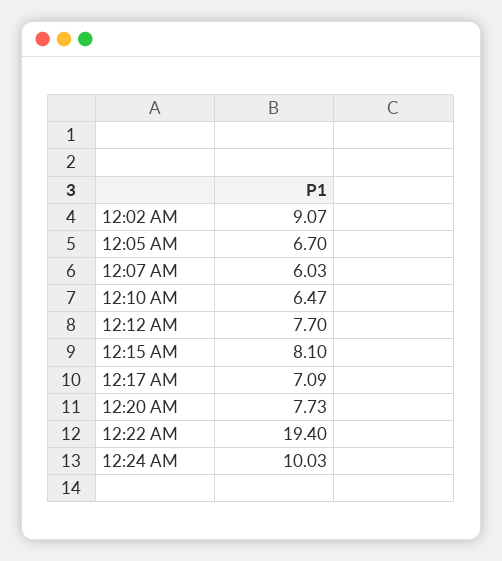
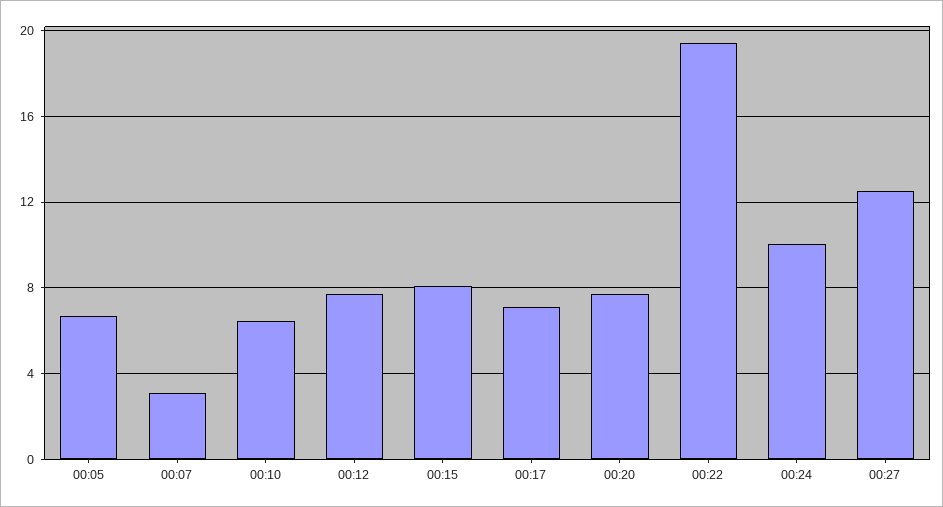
12:02 AM: 9.07 -> none
12:07 AM: 6.03 -> 3
00:27: none -> 12.5

